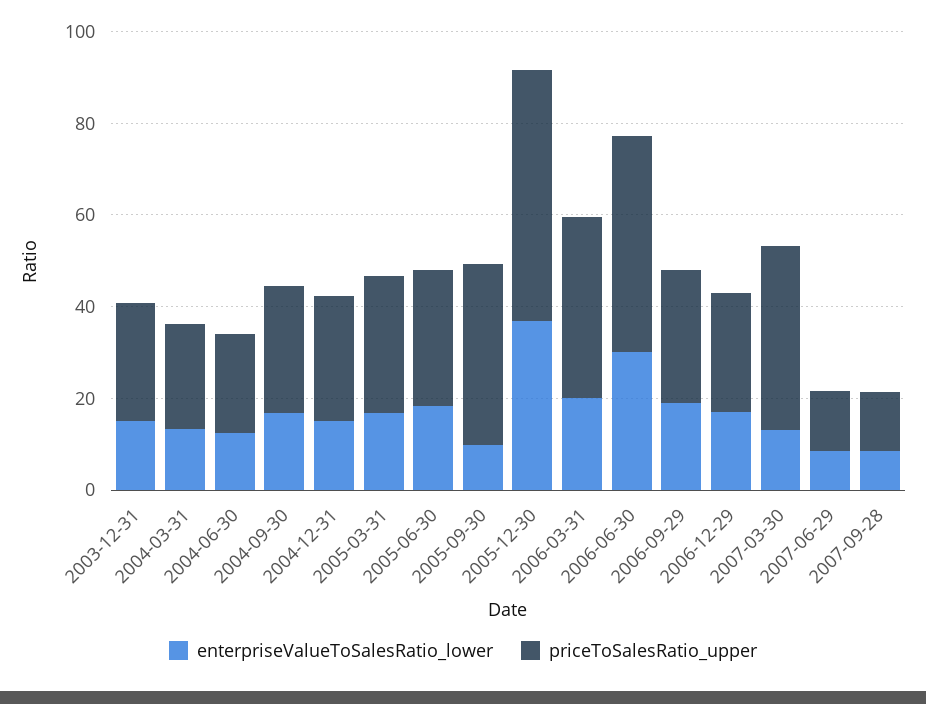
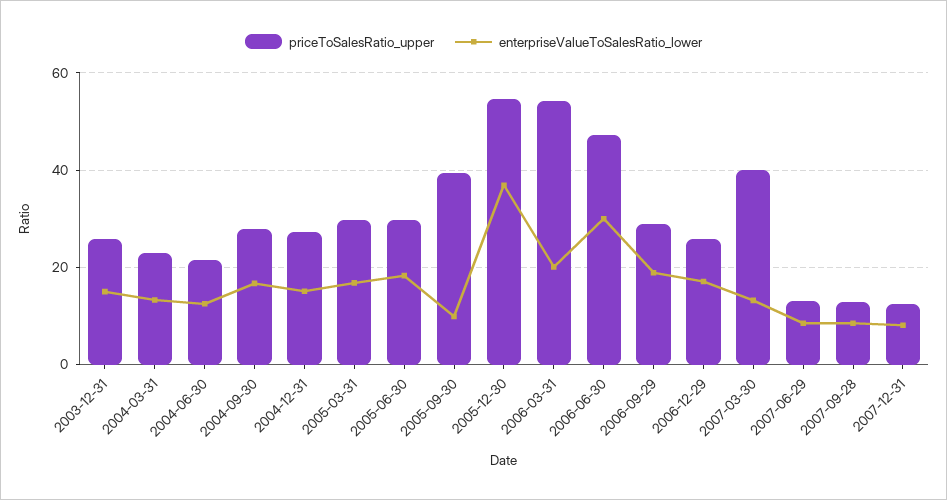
priceToSalesRatio_upper, 2006-03-31: 40 -> 54
priceToSalesRatio_upper, 2007-12-31: none -> 12
enterpriseValueToSalesRatio_lower, 2007-12-31: none -> 8

